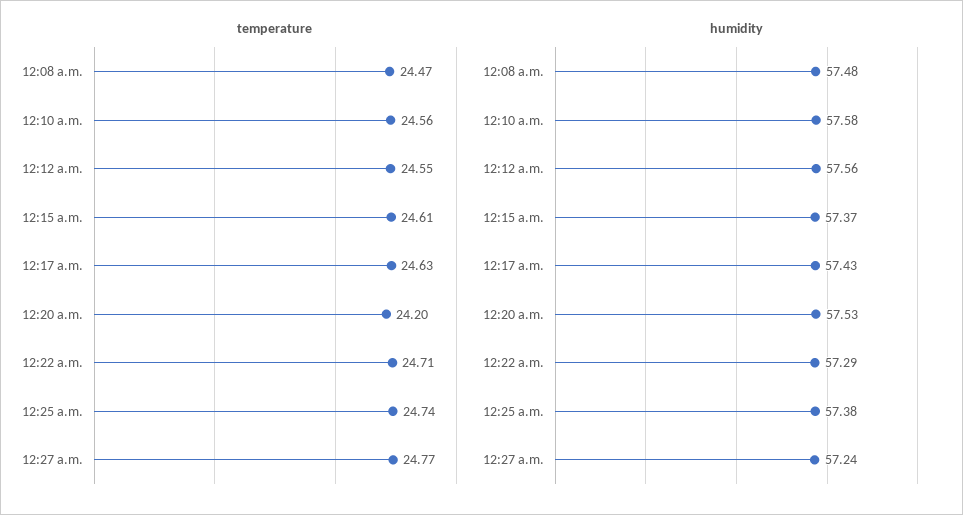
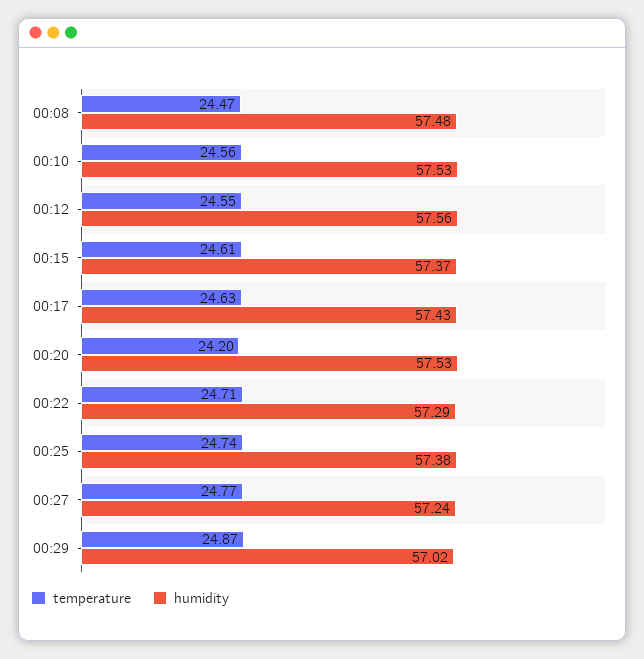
humidity, 12:10 a.m.: 57.58 -> 57.53
temperature, 00:29: none -> 24.87
humidity, 00:29: none -> 57.02

